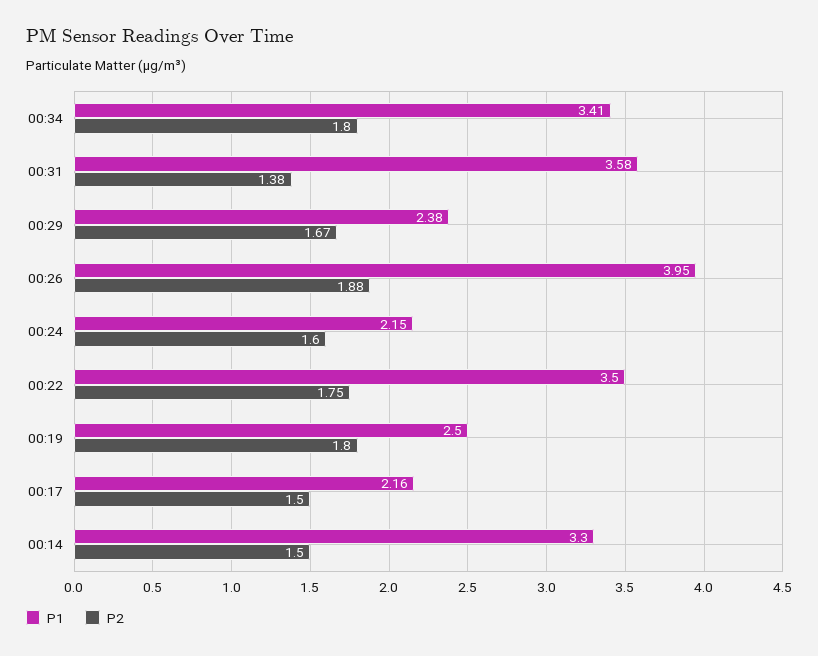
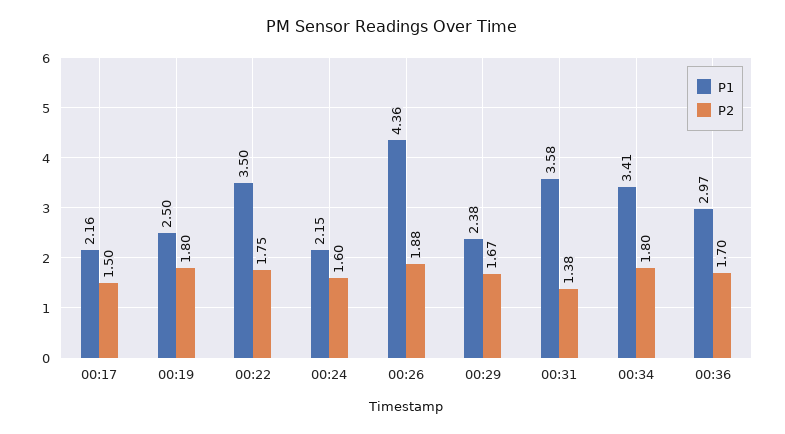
P1, 00:26: 3.95 -> 4.36
P1, 00:14: 3.3 -> none
P2, 00:14: 1.5 -> none
P1, 00:36: none -> 2.97
P2, 00:36: none -> 1.7

